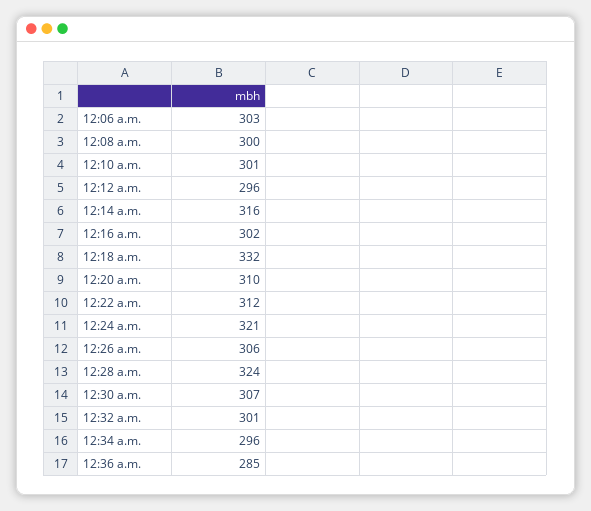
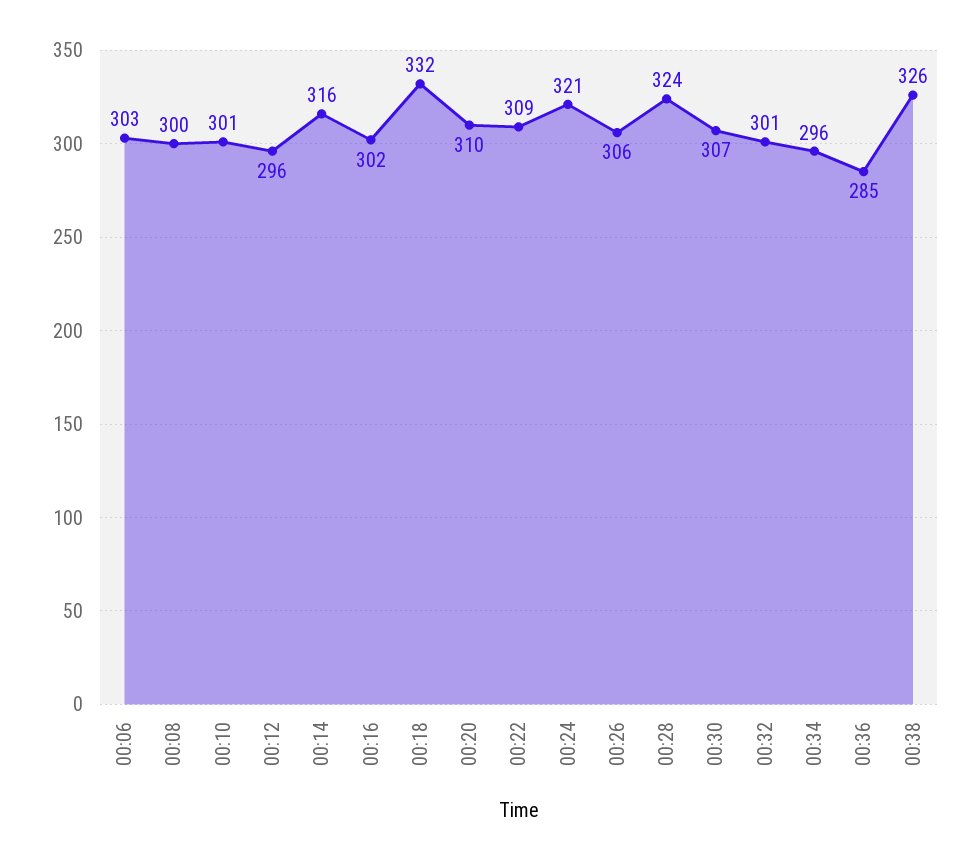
12:22 a.m.: 312 -> 309
00:38: none -> 326

